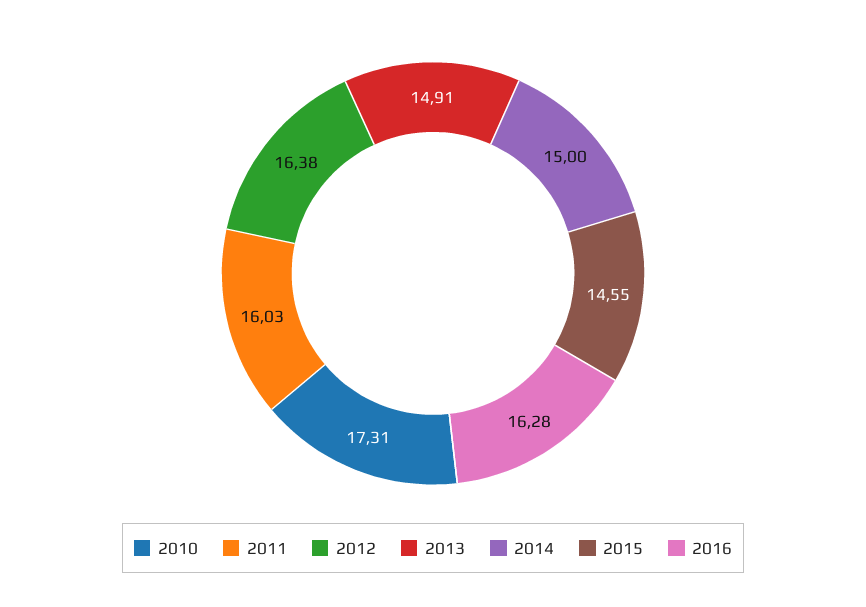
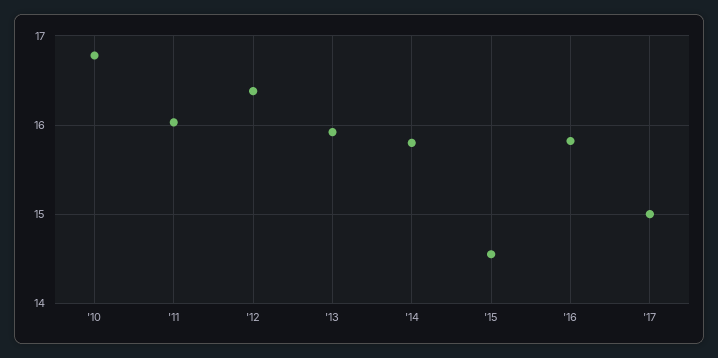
2010: 17.31 -> 16.8
2013: 14.91 -> 15.9
2014: 15 -> 15.8
2016: 16.28 -> 15.8
'17: none -> 15

